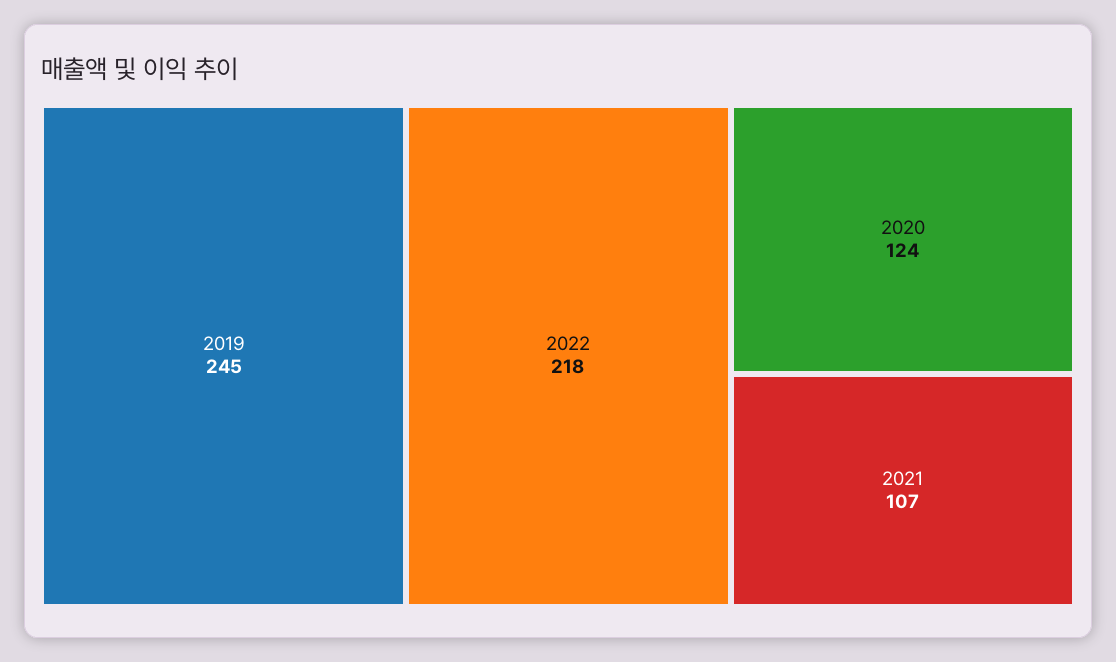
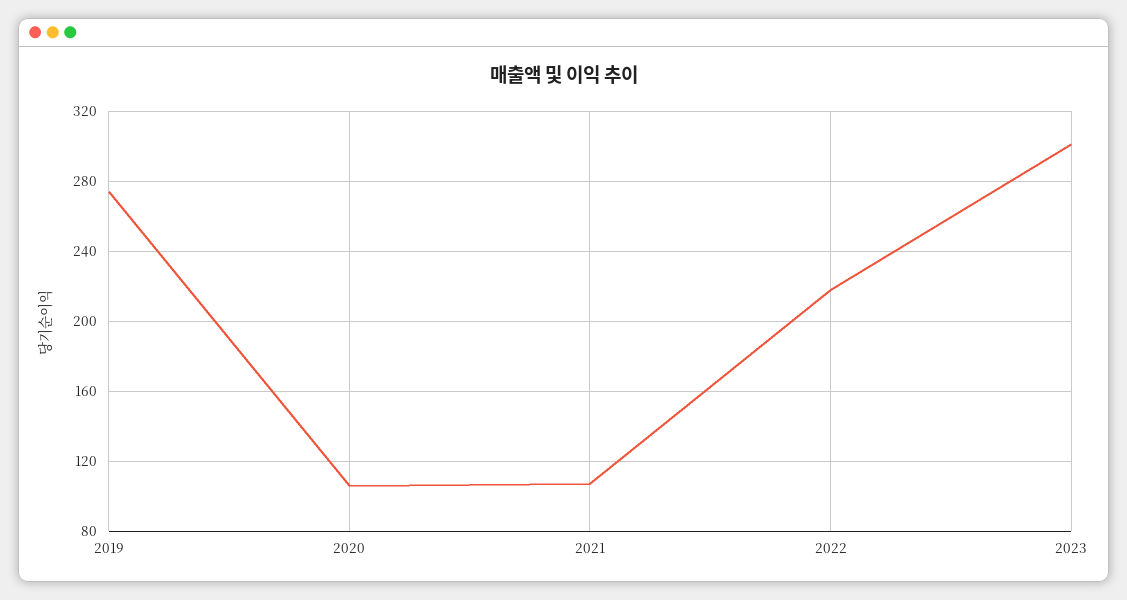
2019: 245 -> 275
2020: 124 -> 105
2023: none -> 300

